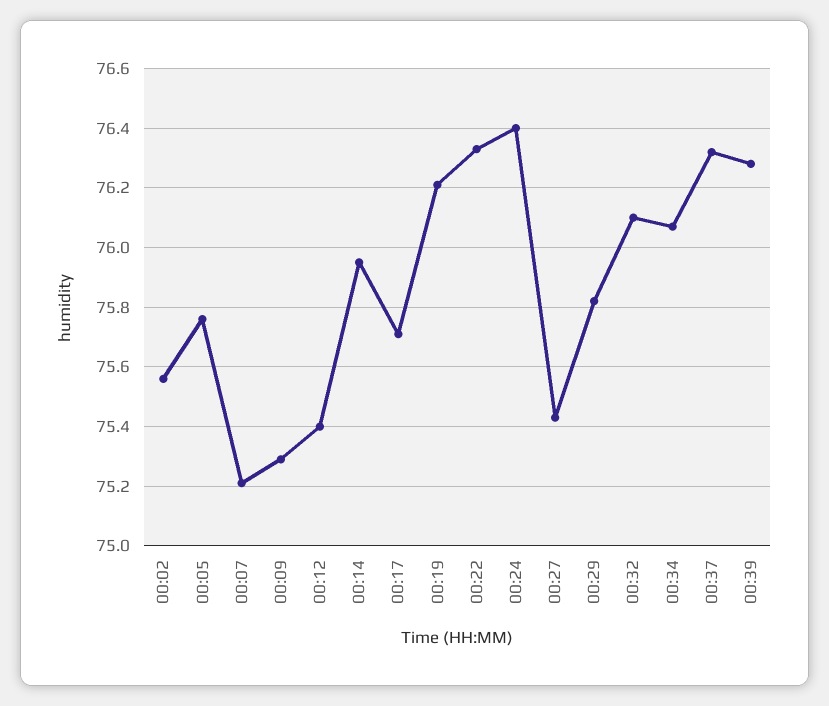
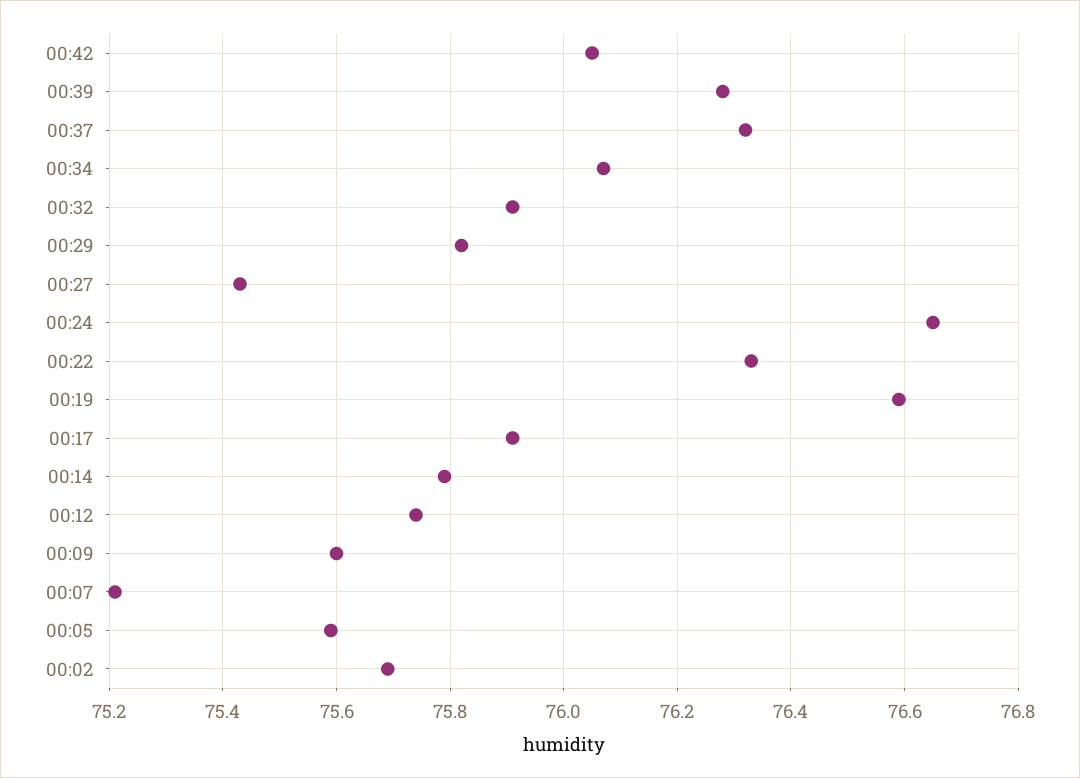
00:02: 75.55 -> 75.7
00:05: 75.75 -> 75.6
00:09: 75.3 -> 75.6
00:12: 75.4 -> 75.75
00:14: 75.95 -> 75.8
00:17: 75.7 -> 75.9
00:19: 76.2 -> 76.6
00:24: 76.4 -> 76.65
00:32: 76.1 -> 75.9
00:42: none -> 76.05

